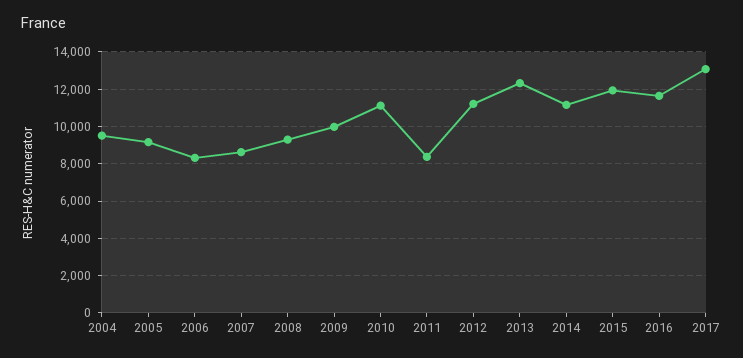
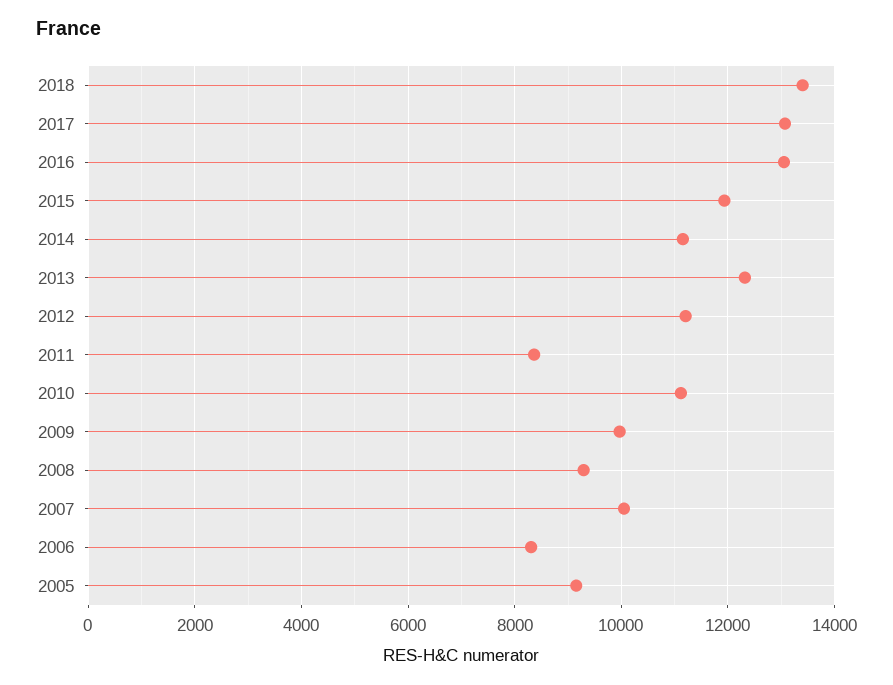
2004: 9500 -> none
2007: 8500 -> 10000
2016: 11500 -> 13000
2018: none -> 13400

